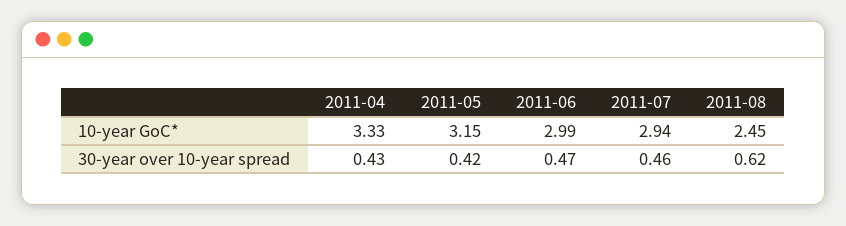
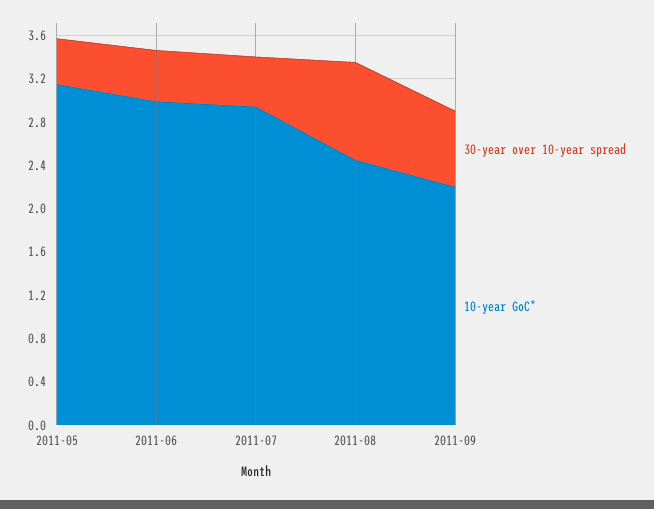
10-year GoC*, 2011-04: 3.33 -> none
30-year over 10-year spread, 2011-04: 0.43 -> none
30-year over 10-year spread, 2011-08: 0.62 -> 0.9
30-year over 10-year spread, 2011-09: none -> 0.7
10-year GoC*, 2011-09: none -> 2.2

